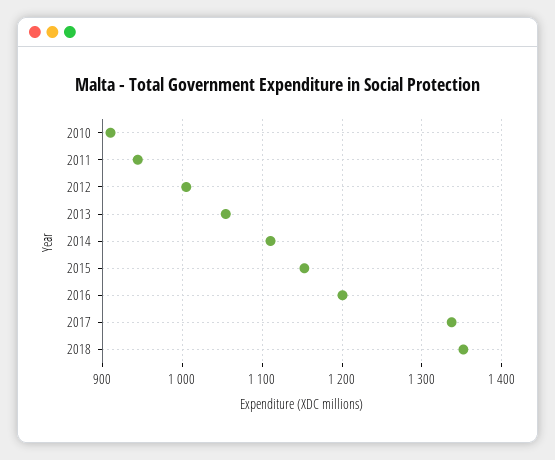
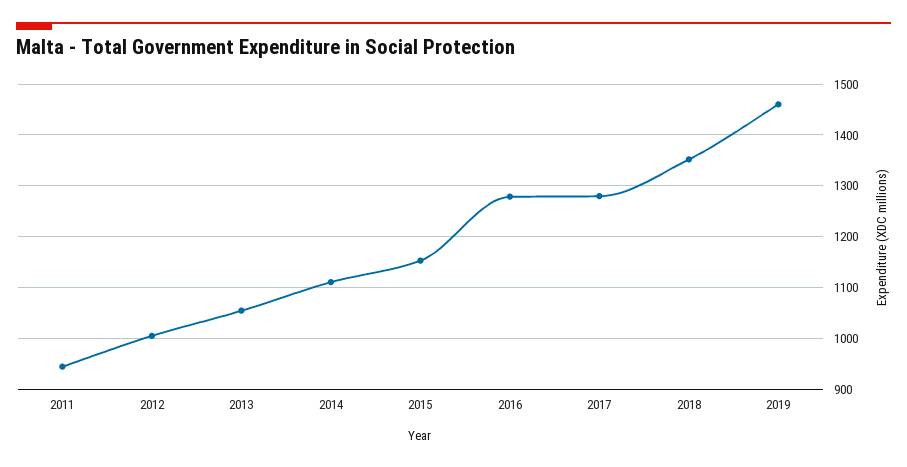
2010: 910 -> none
2016: 1200 -> 1280
2017: 1340 -> 1280
2019: none -> 1460

